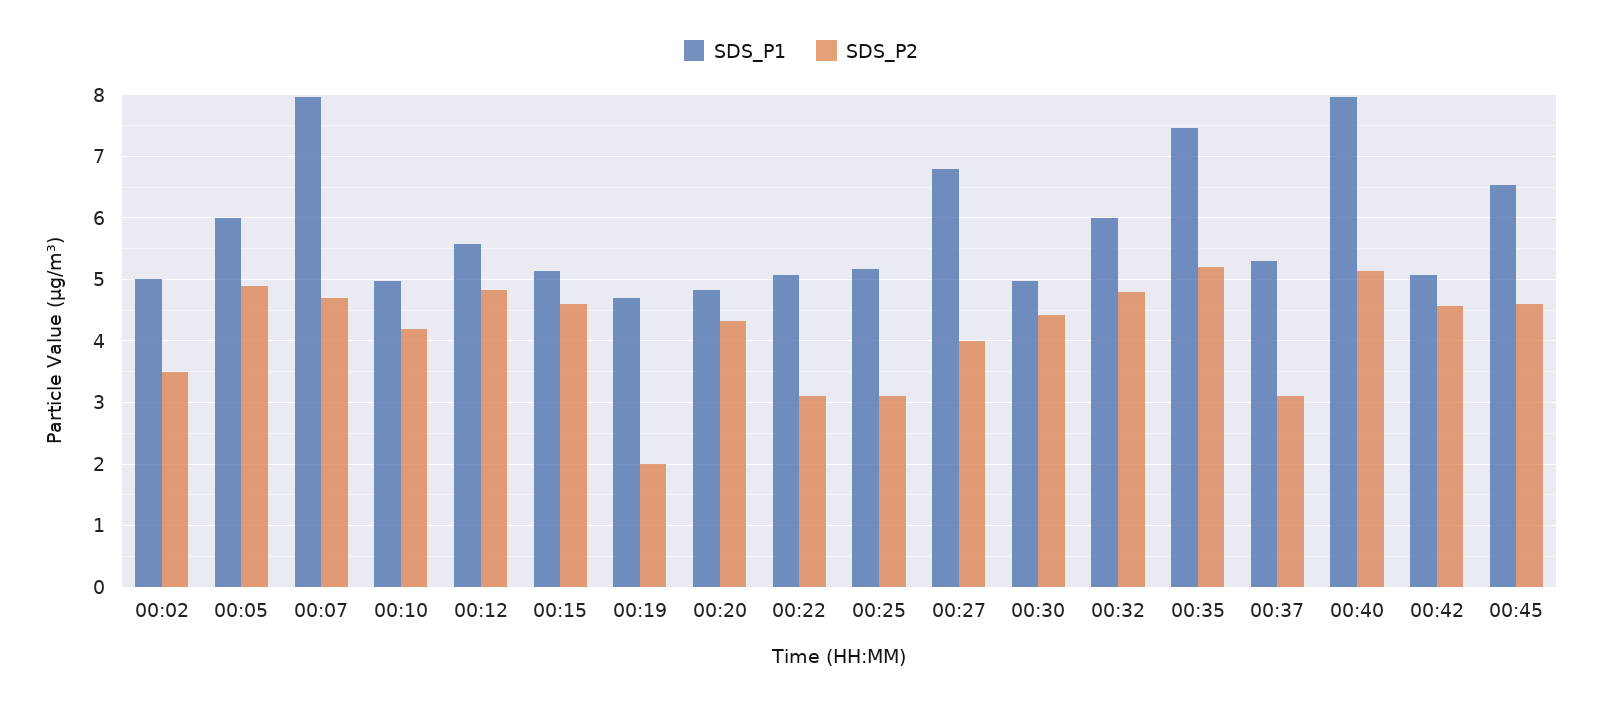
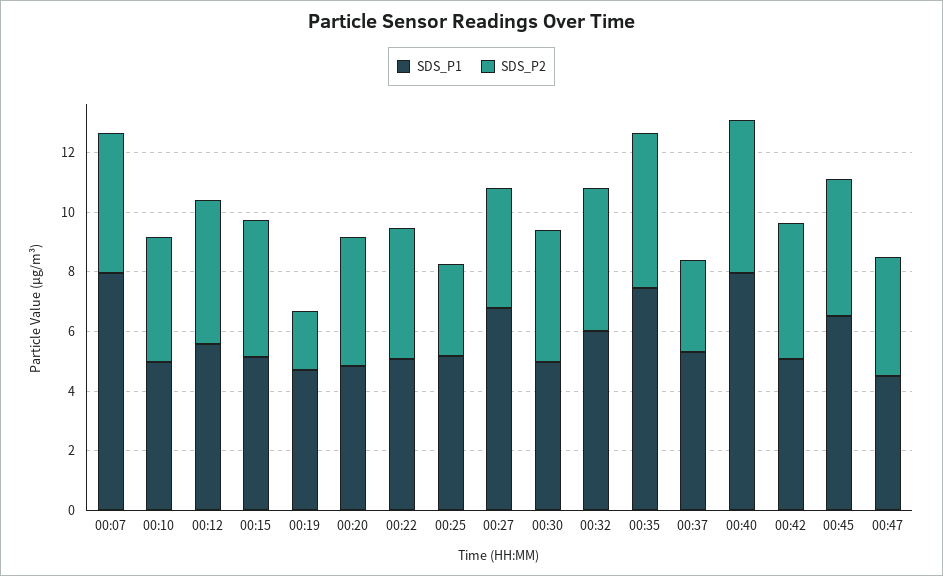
SDS_P1, 00:02: 5 -> none
SDS_P2, 00:02: 3.5 -> none
SDS_P1, 00:05: 6 -> none
SDS_P2, 00:05: 4.9 -> none
SDS_P2, 00:22: 3.1 -> 4.5
SDS_P1, 00:47: none -> 4.5
SDS_P2, 00:47: none -> 4

